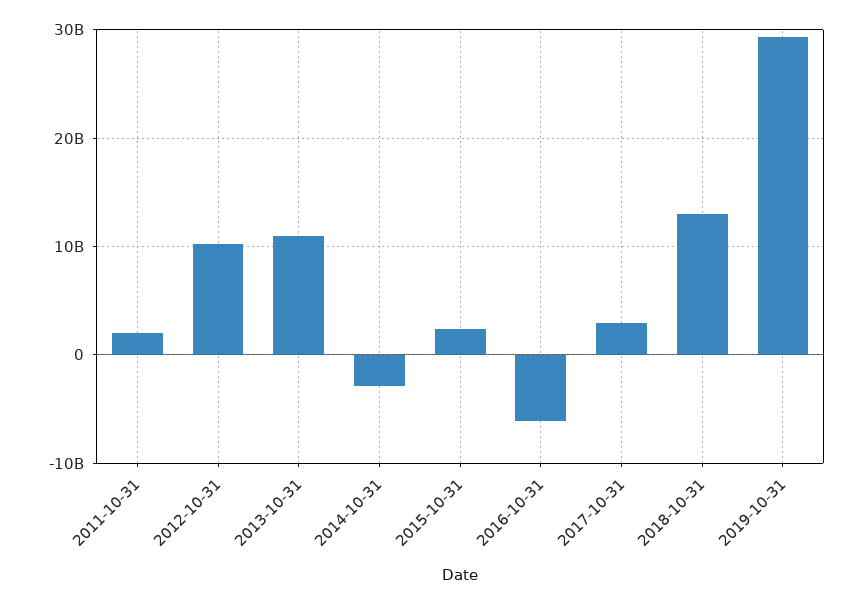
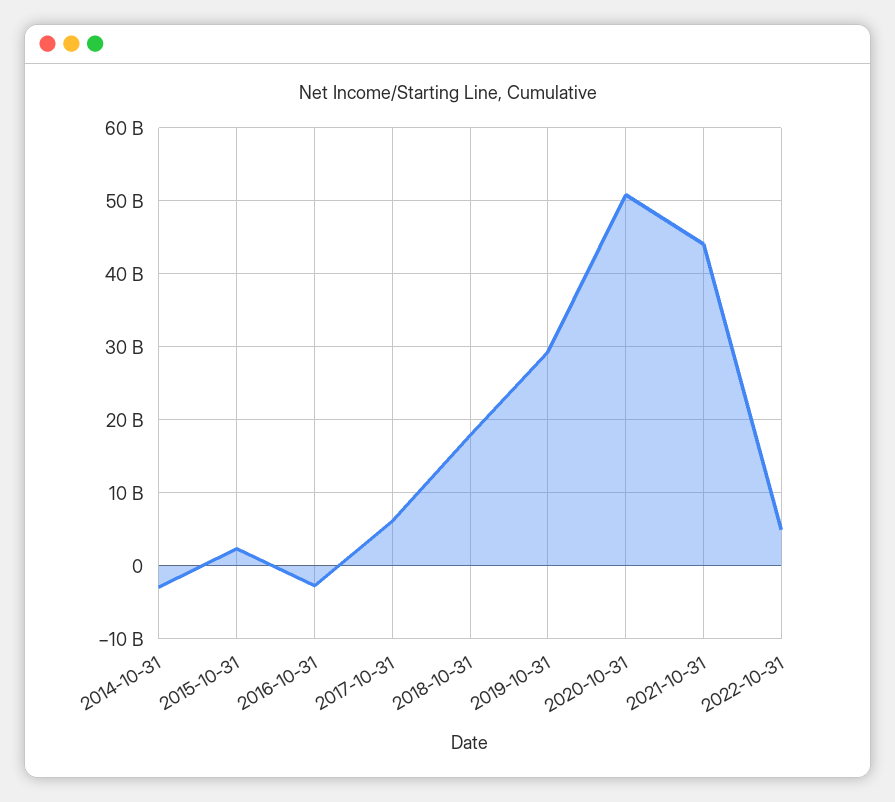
2011-10-31: 2000000000 -> none
2012-10-31: 10000000000 -> none
2013-10-31: 11000000000 -> none
2016-10-31: -6000000000 -> -3000000000
2017-10-31: 3000000000 -> 6000000000
2018-10-31: 13000000000 -> 18000000000
2020-10-31: none -> 51000000000
2021-10-31: none -> 44000000000
2022-10-31: none -> 5000000000

